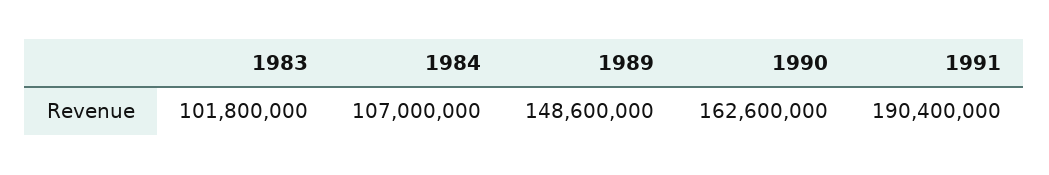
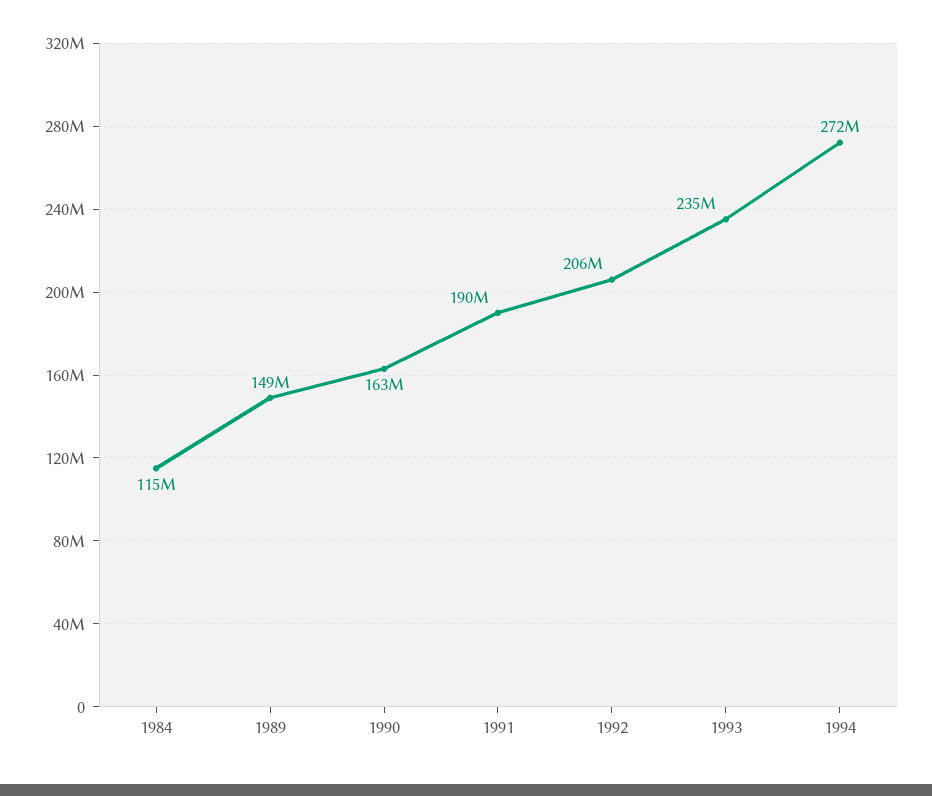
1983: 101800000 -> none
1984: 107000000 -> 115000000
1992: none -> 206000000
1993: none -> 235000000
1994: none -> 272000000

